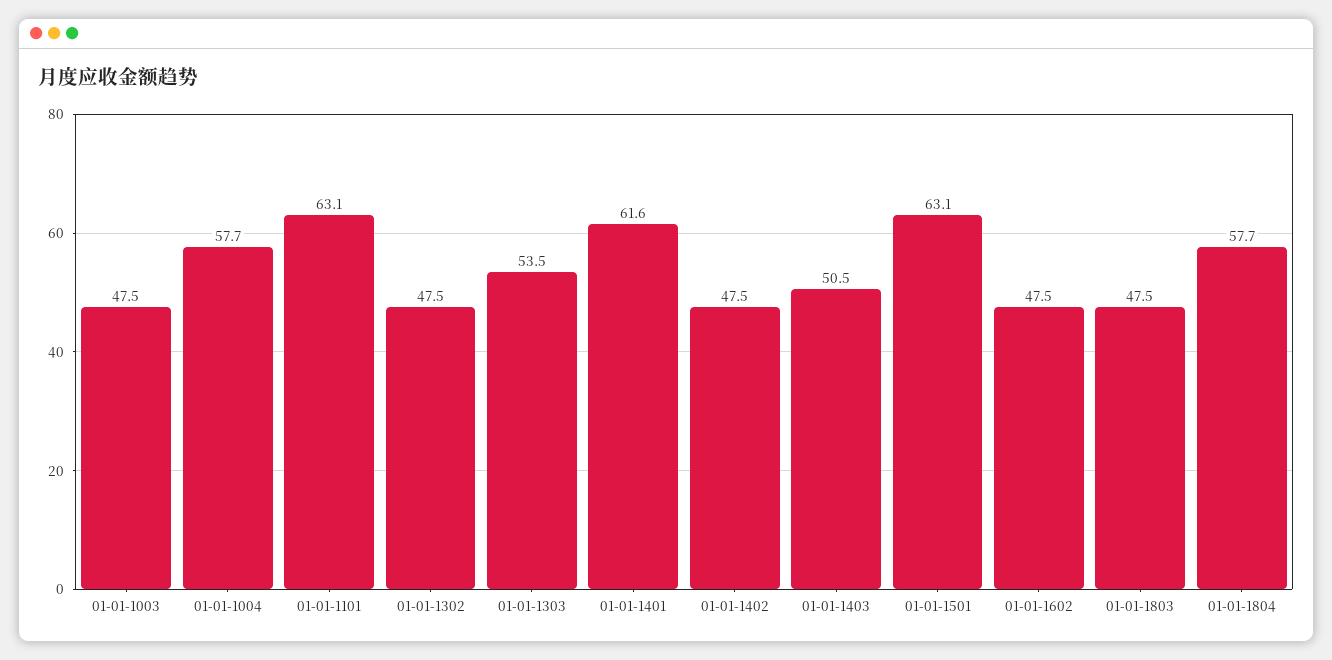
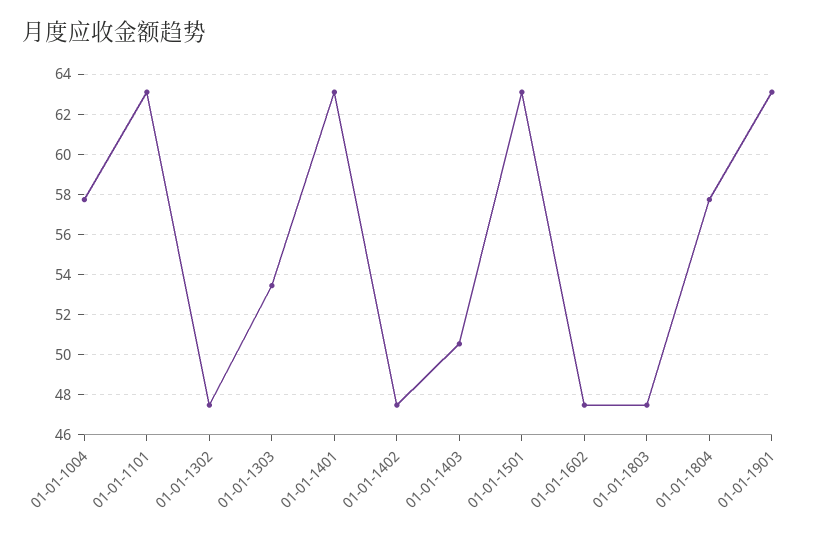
01-01-1003: 47.5 -> none
01-01-1401: 61.6 -> 63
01-01-1901: none -> 63

